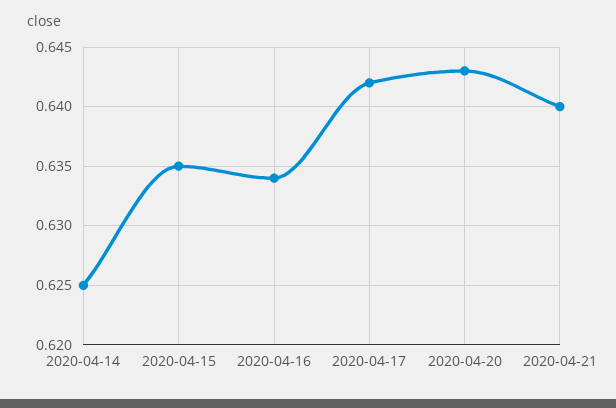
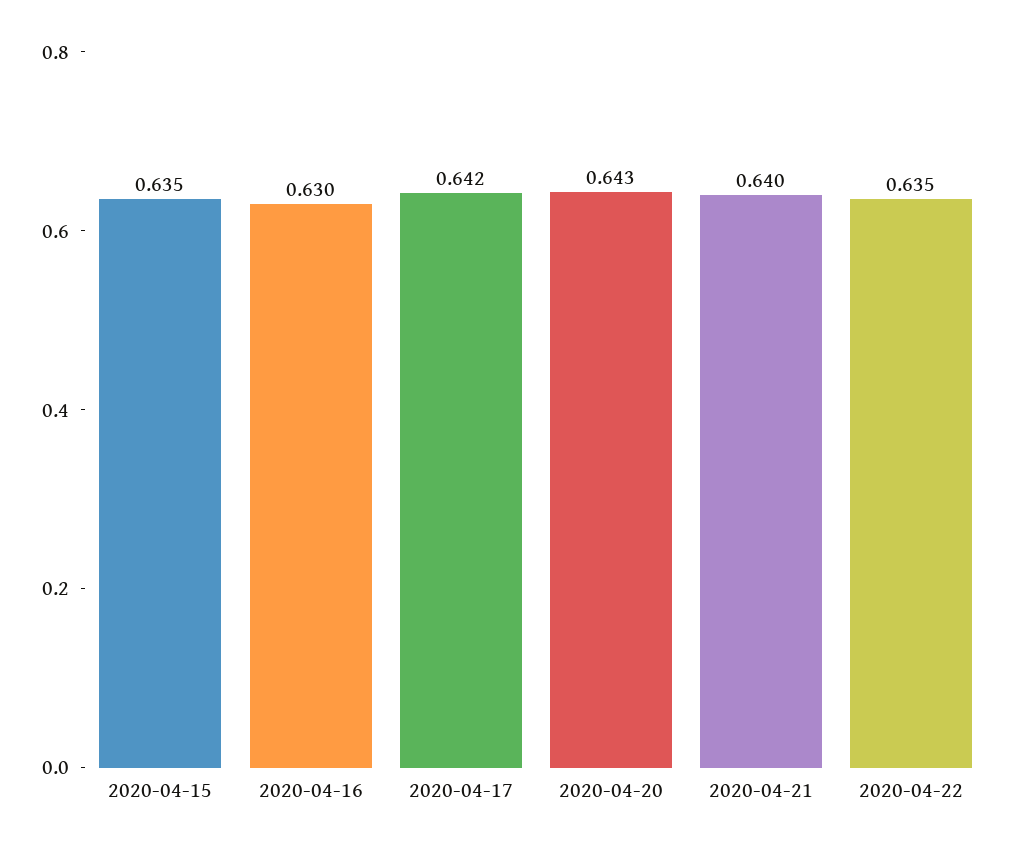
2020-04-14: 0.625 -> none
2020-04-16: 0.634 -> 0.63
2020-04-22: none -> 0.635

